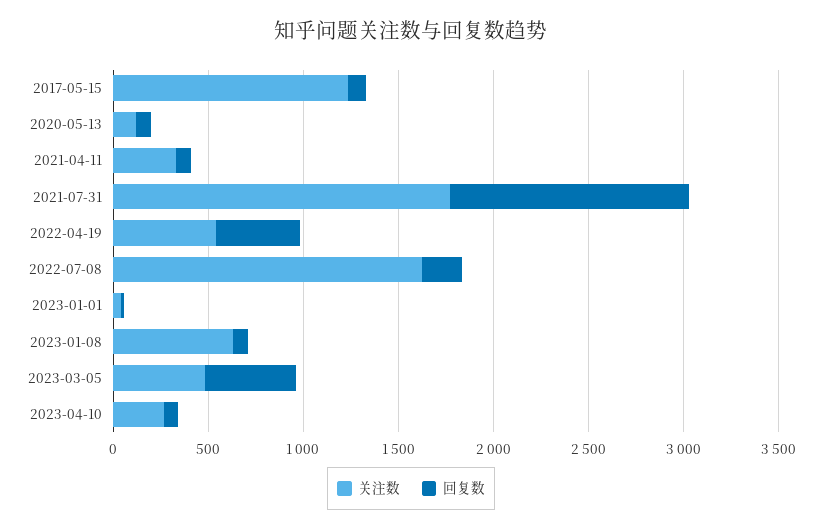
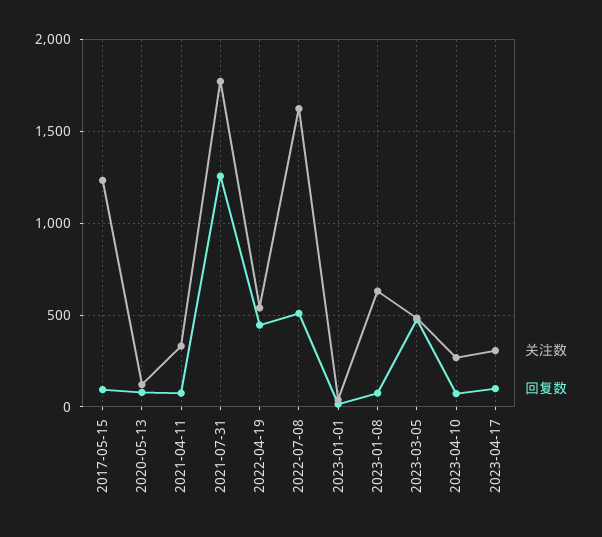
回复数, 2022-07-08: 200 -> 500
关注数, 2023-04-17: none -> 300
回复数, 2023-04-17: none -> 100

